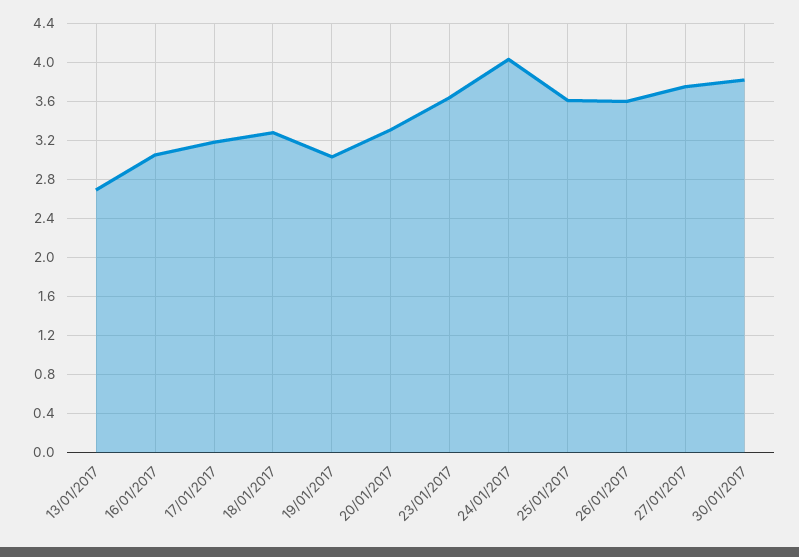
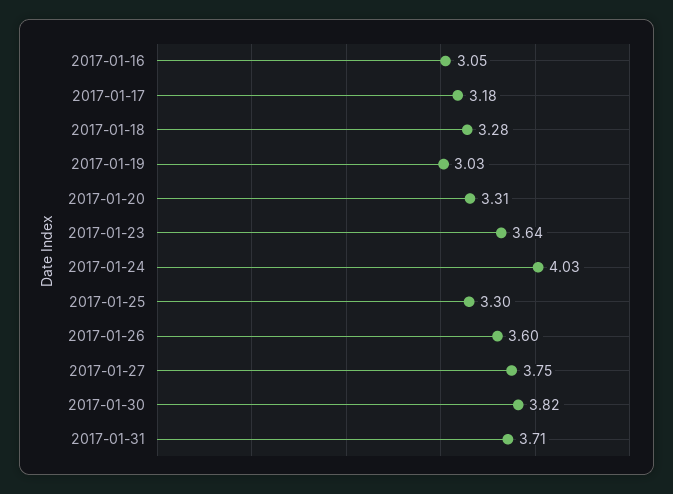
13/01/2017: 2.7 -> none
25/01/2017: 3.6 -> 3.3
2017-01-31: none -> 3.71

